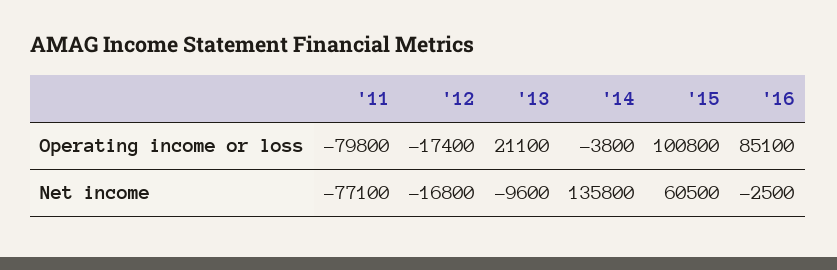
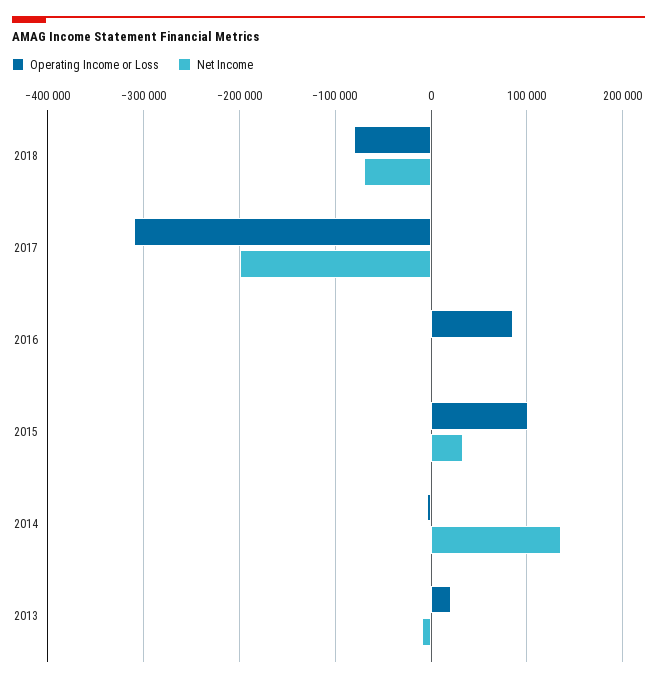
Operating income or loss, '11: -79800 -> none
Operating income or loss, '12: -17400 -> none
Net income, '11: -77100 -> none
Net income, '12: -16800 -> none
Net income, '15: 60500 -> 30000
Operating income or loss, 2018: none -> -80000
Net income, 2018: none -> -70000
Operating income or loss, 2017: none -> -310000
Net income, 2017: none -> -200000

